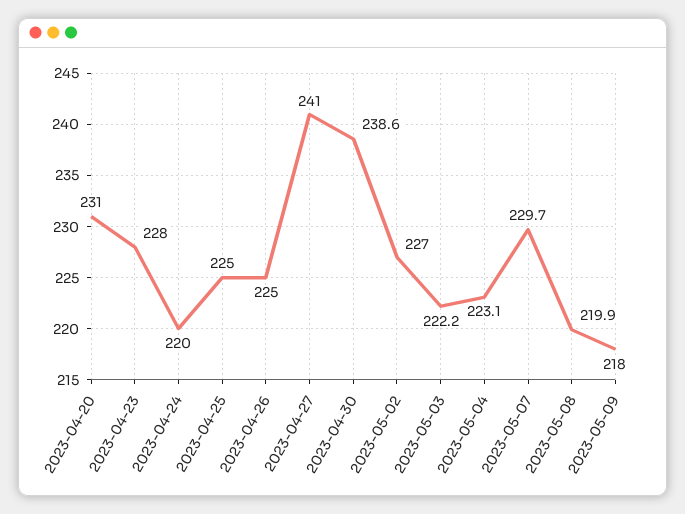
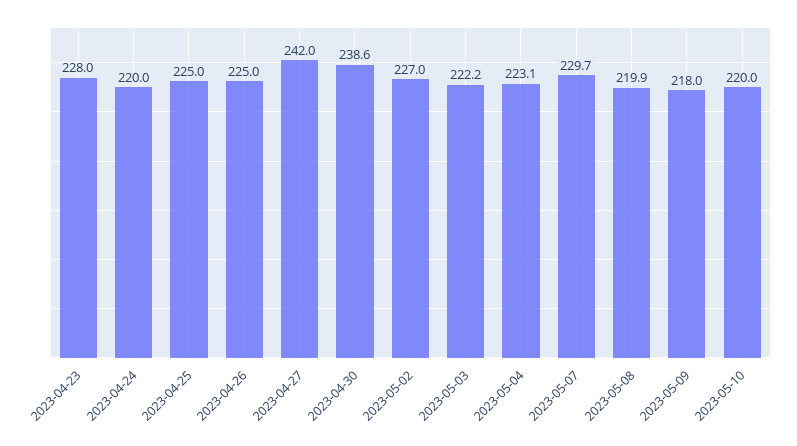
2023-04-20: 231 -> none
2023-04-27: 241 -> 242
2023-05-10: none -> 220

